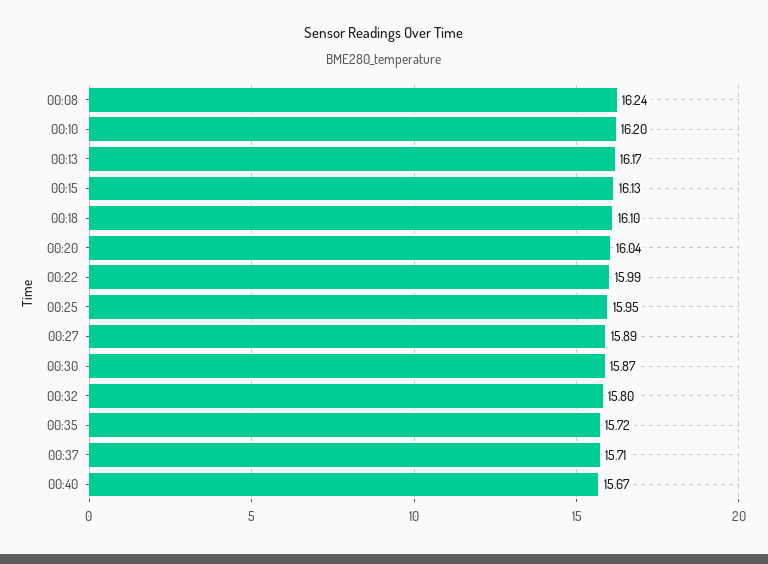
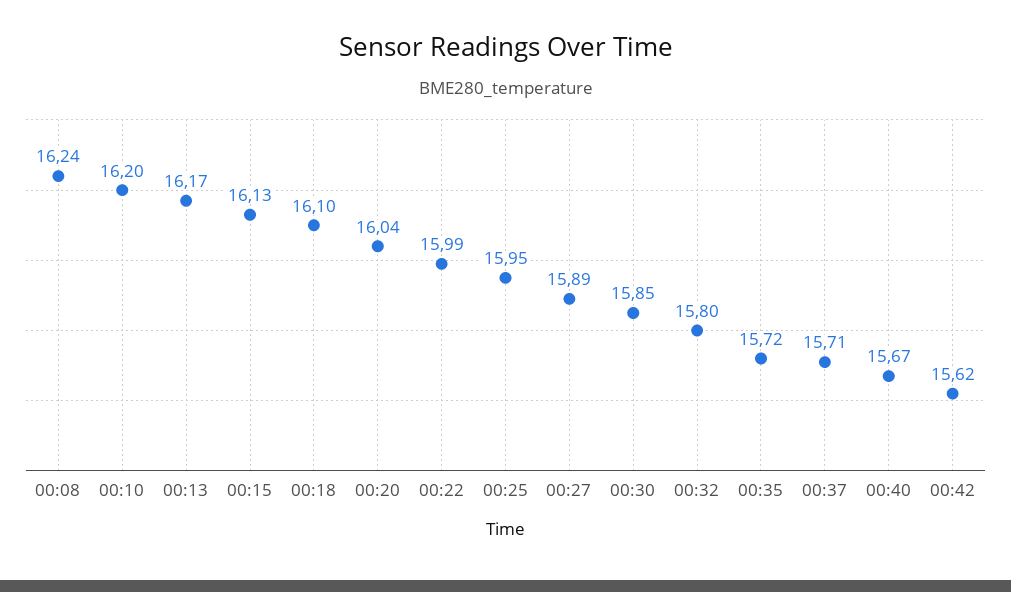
00:30: 15.87 -> 15.85
00:42: none -> 15.62

